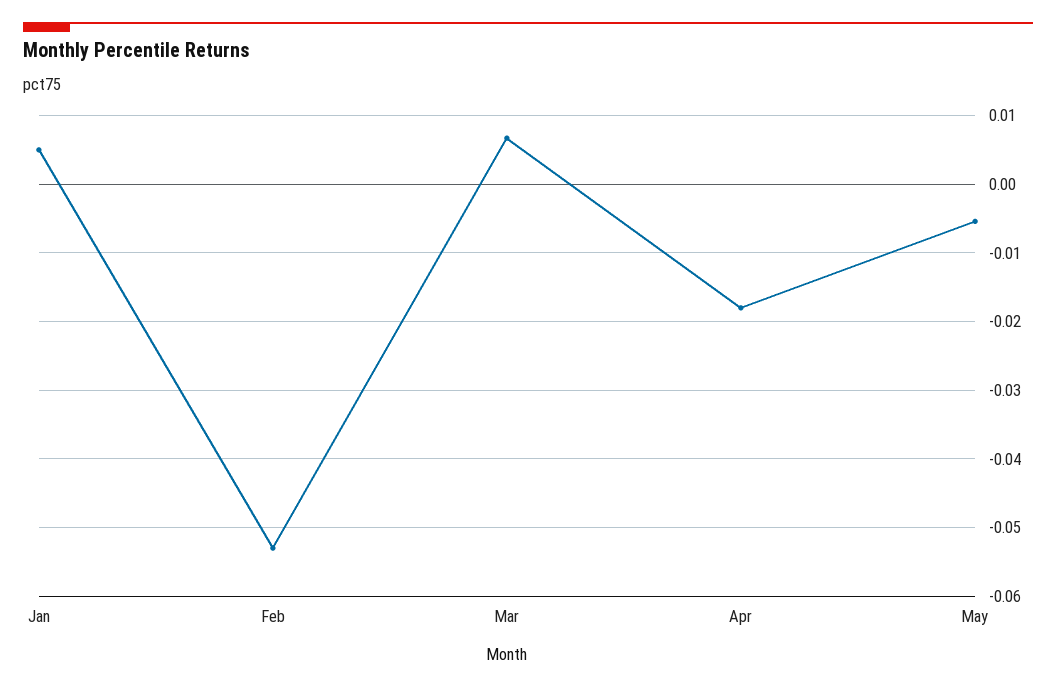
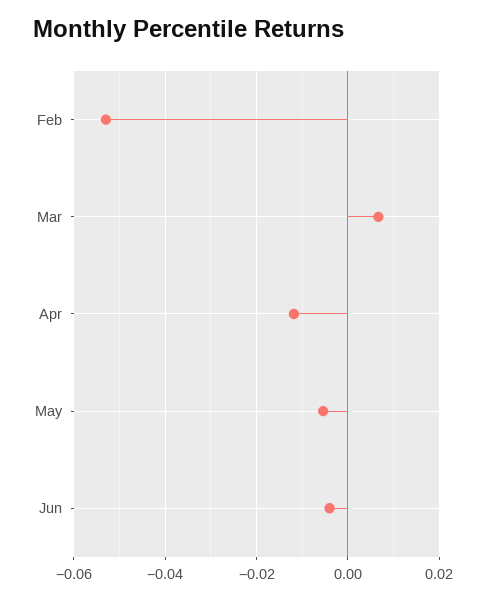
Jan: 0.005 -> none
Apr: -0.018 -> -0.012
Jun: none -> -0.004

